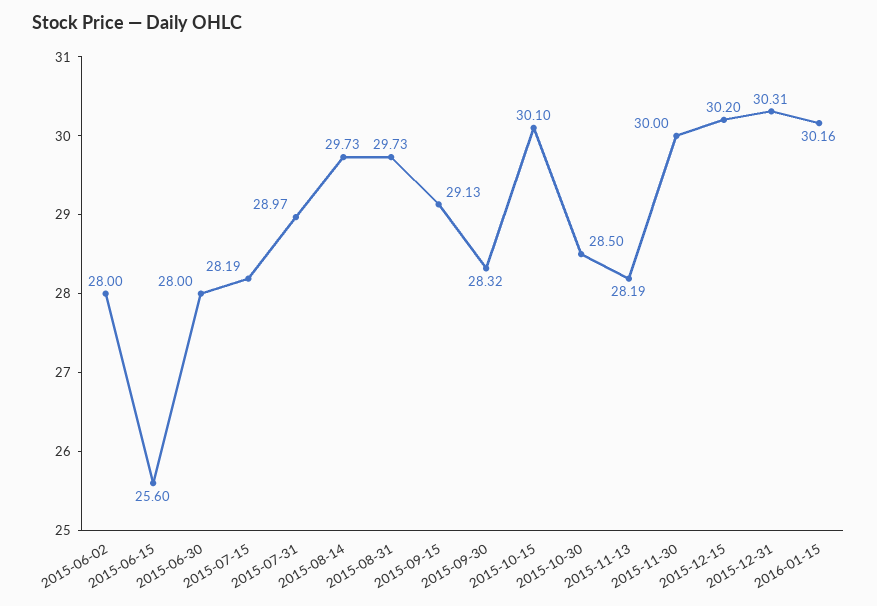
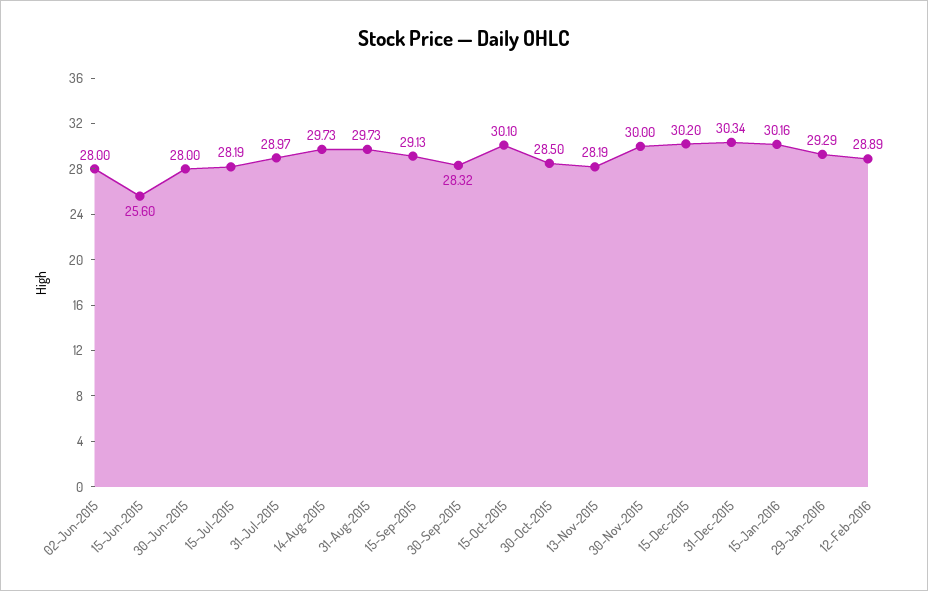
2015-12-31: 30.31 -> 30.34
29-Jan-2016: none -> 29.29
12-Feb-2016: none -> 28.89

